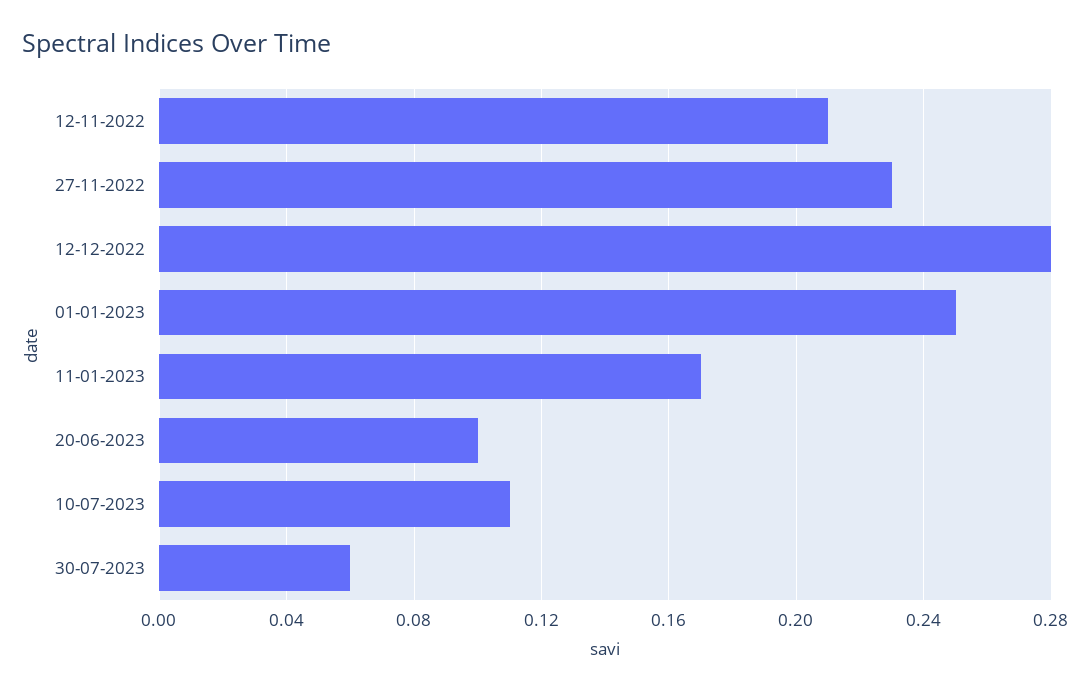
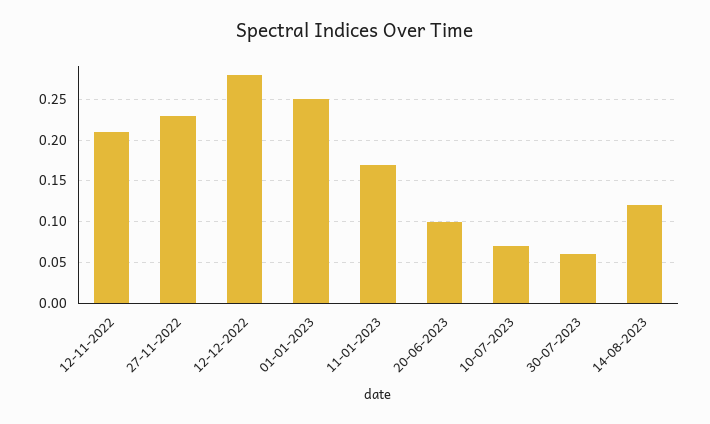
10-07-2023: 0.11 -> 0.07
14-08-2023: none -> 0.12

